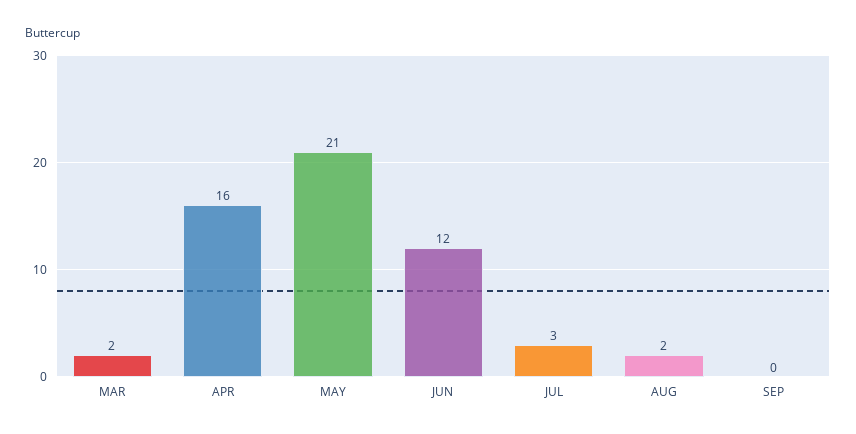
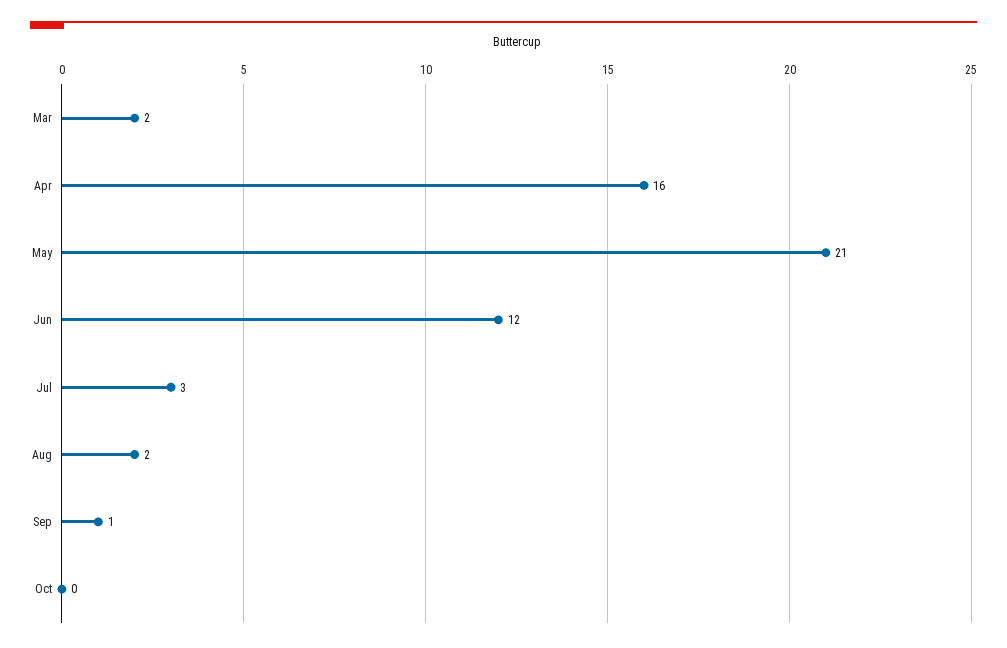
SEP: 0 -> 1
Oct: none -> 0

